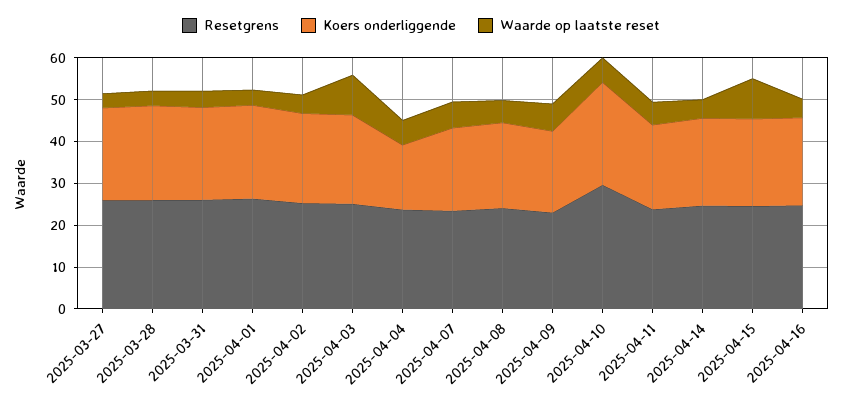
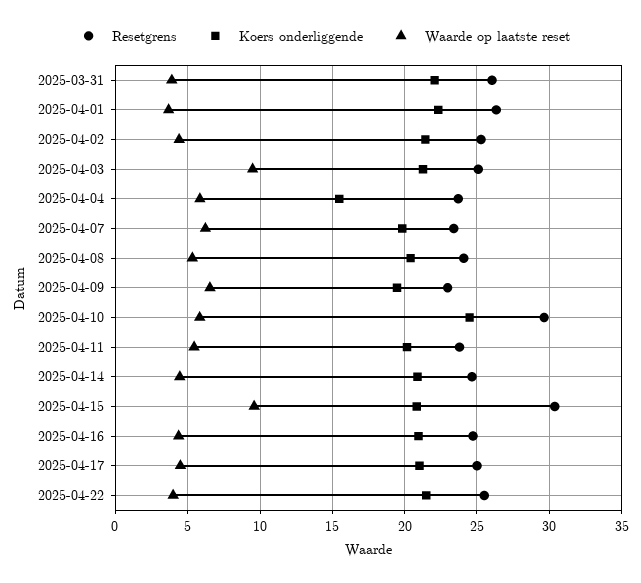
Resetgrens, 2025-03-27: 26 -> none
Koers onderliggende, 2025-03-27: 22 -> none
Waarde op laatste reset, 2025-03-27: 4 -> none
Resetgrens, 2025-03-28: 26 -> none
Koers onderliggende, 2025-03-28: 22 -> none
Waarde op laatste reset, 2025-03-28: 4 -> none
Resetgrens, 2025-04-15: 24 -> 30.5
Resetgrens, 2025-04-17: none -> 25
Koers onderliggende, 2025-04-17: none -> 21
Waarde op laatste reset, 2025-04-17: none -> 4.5
Resetgrens, 2025-04-22: none -> 25.5
Koers onderliggende, 2025-04-22: none -> 21.5
Waarde op laatste reset, 2025-04-22: none -> 4

